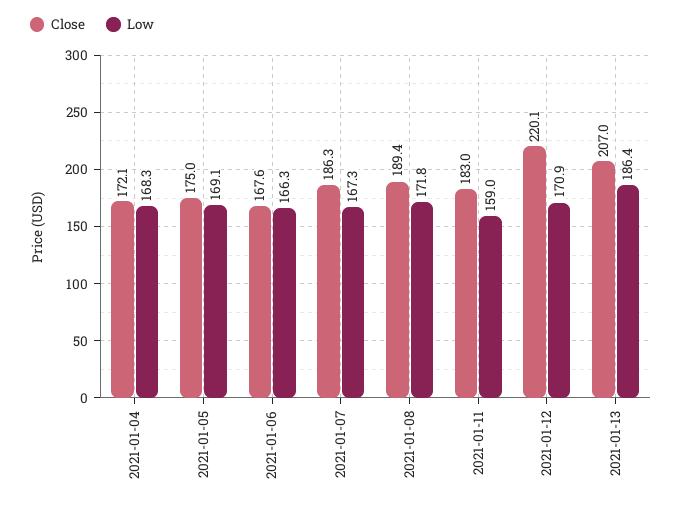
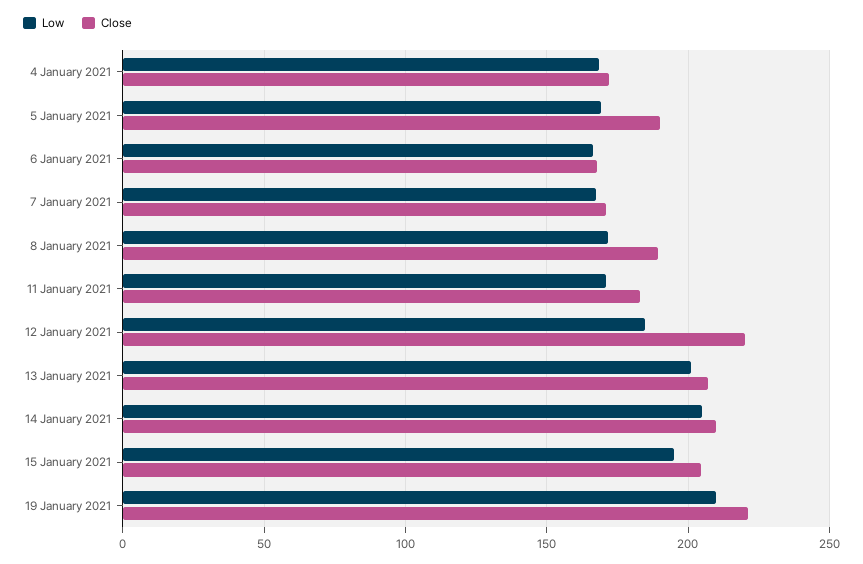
Close, 2021-01-05: 175 -> 190
Close, 2021-01-07: 186.3 -> 170
Low, 2021-01-11: 159 -> 170
Low, 2021-01-12: 170.9 -> 185
Low, 2021-01-13: 186.4 -> 200
Low, 14 January 2021: none -> 205
Close, 14 January 2021: none -> 210
Low, 15 January 2021: none -> 195
Close, 15 January 2021: none -> 205
Low, 19 January 2021: none -> 210
Close, 19 January 2021: none -> 220

